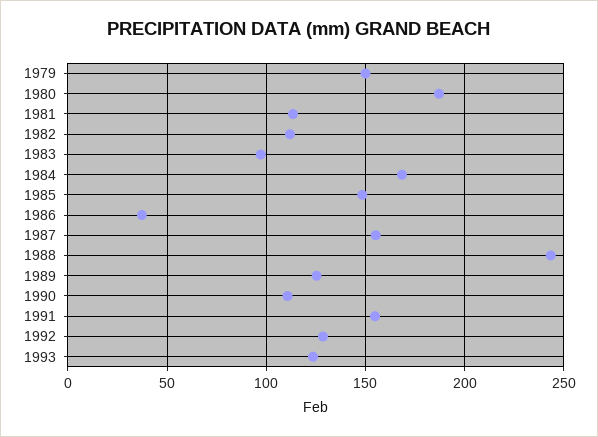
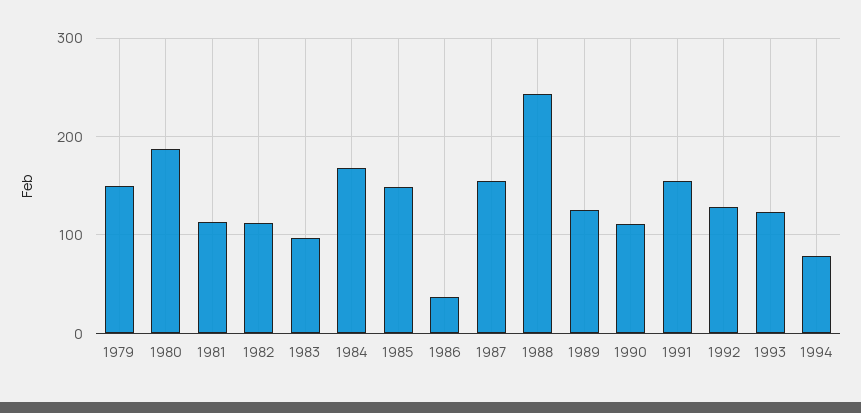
1994: none -> 80

